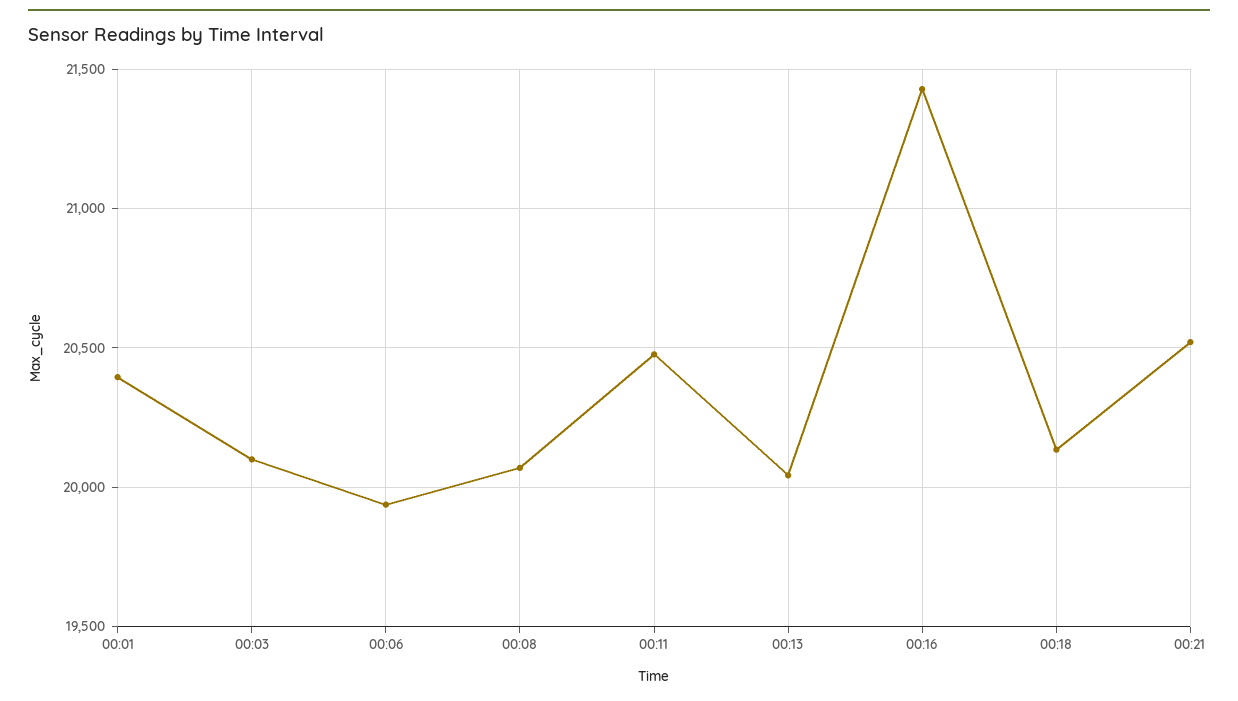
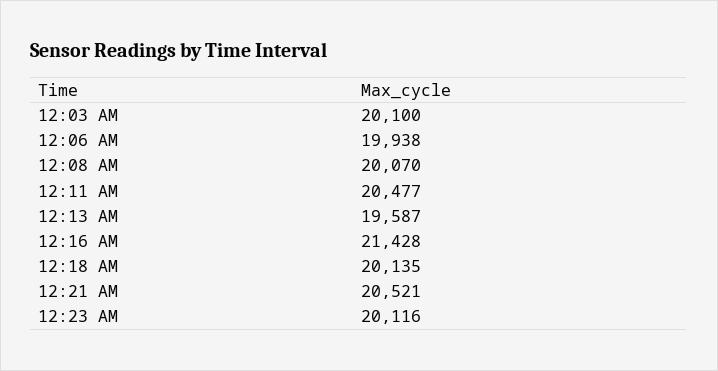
00:01: 20400 -> none
00:13: 20050 -> 19587
12:23 AM: none -> 20116

